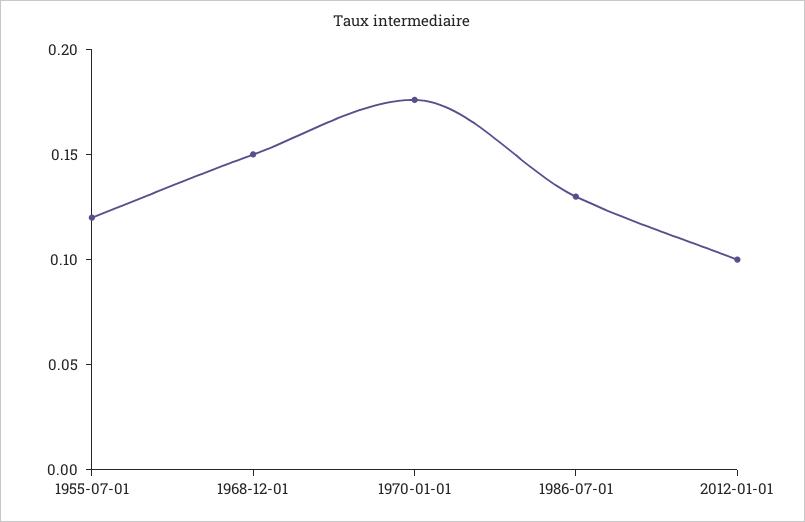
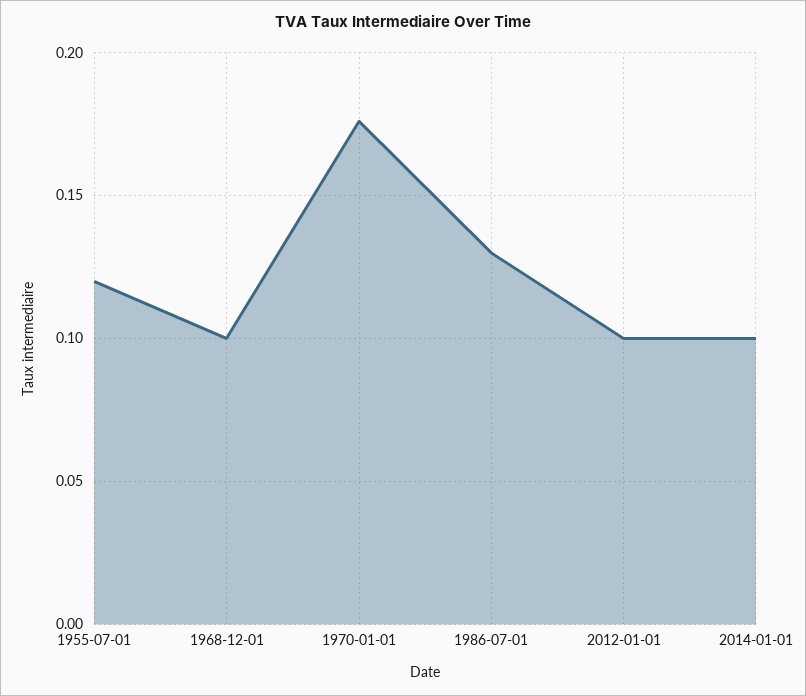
1968-12-01: 0.15 -> 0.1
2014-01-01: none -> 0.1

